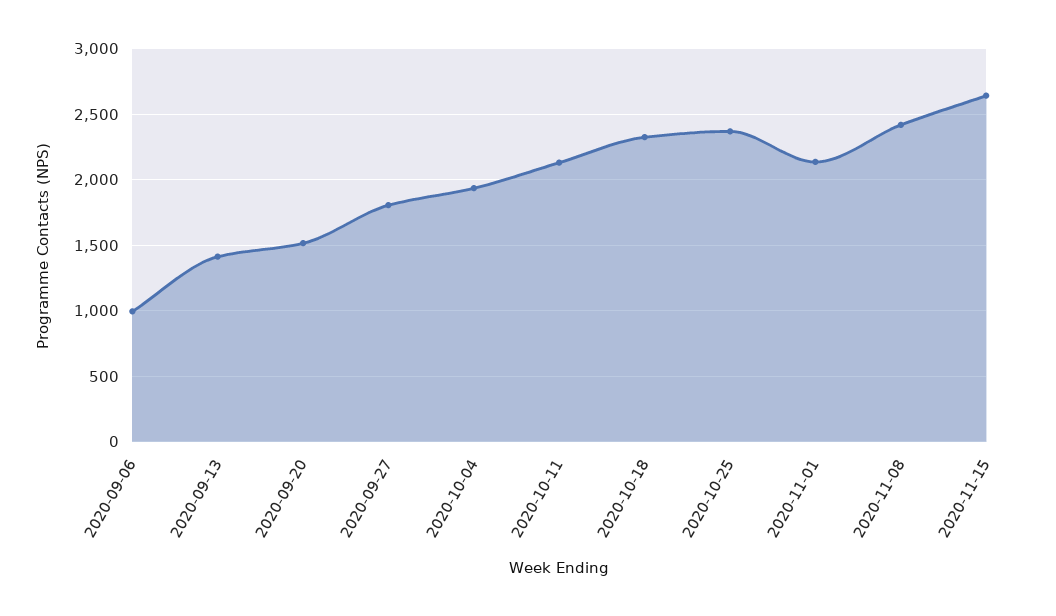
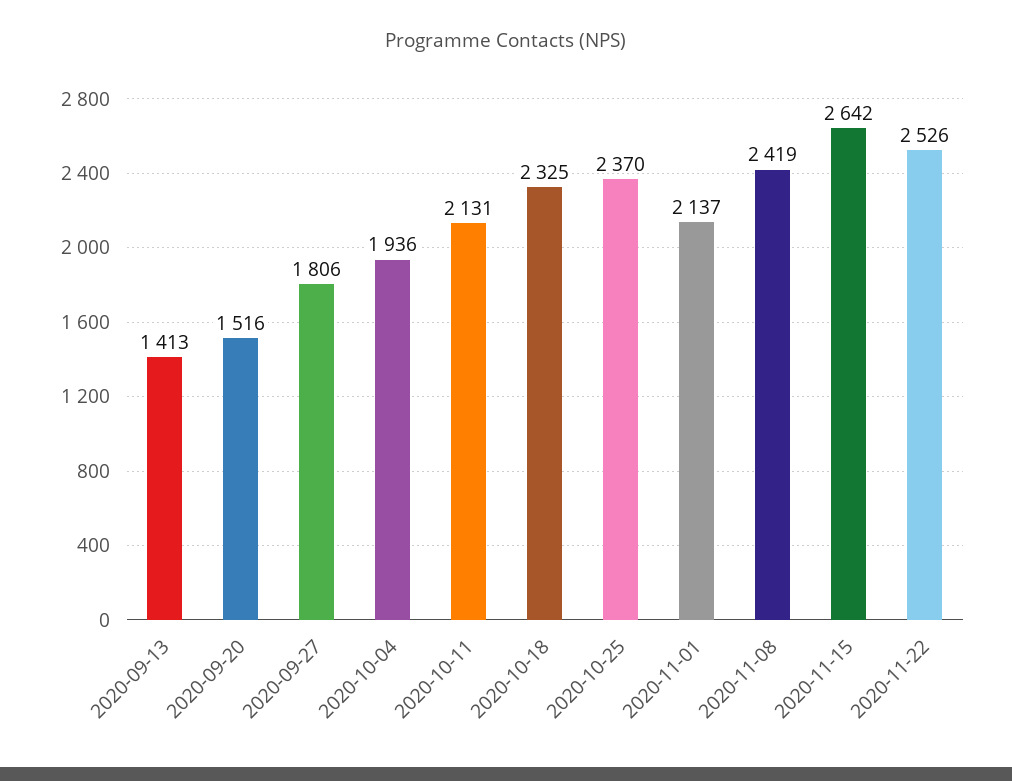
2020-09-06: 1000 -> none
2020-11-22: none -> 2526

